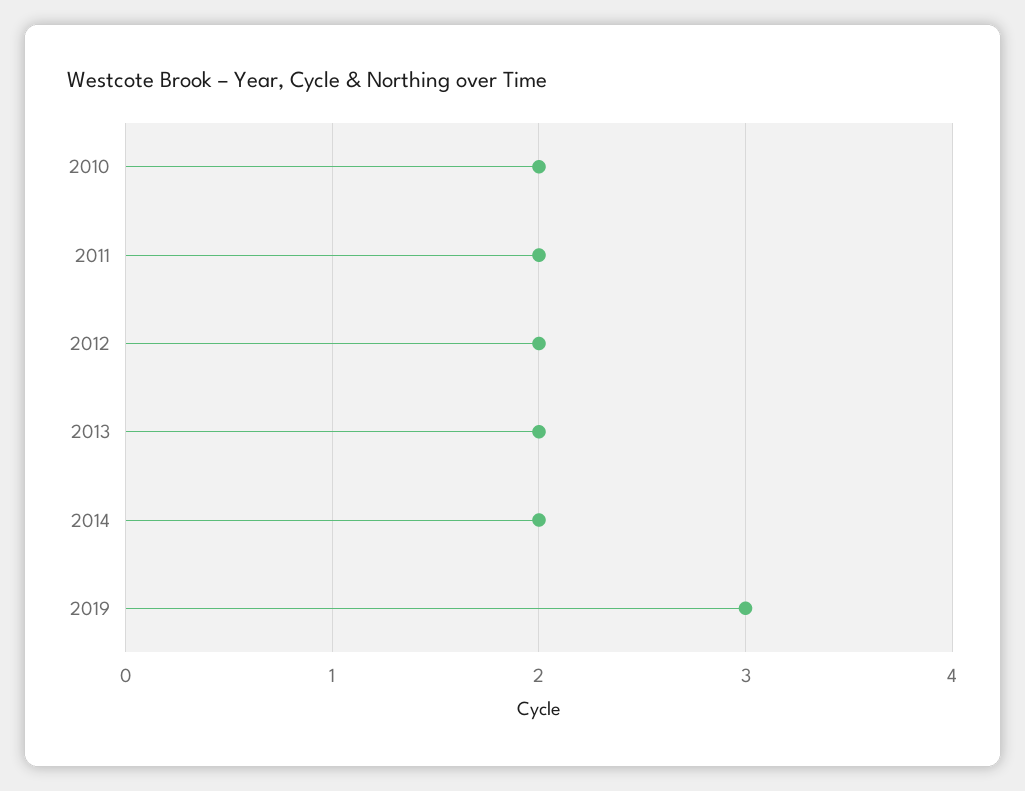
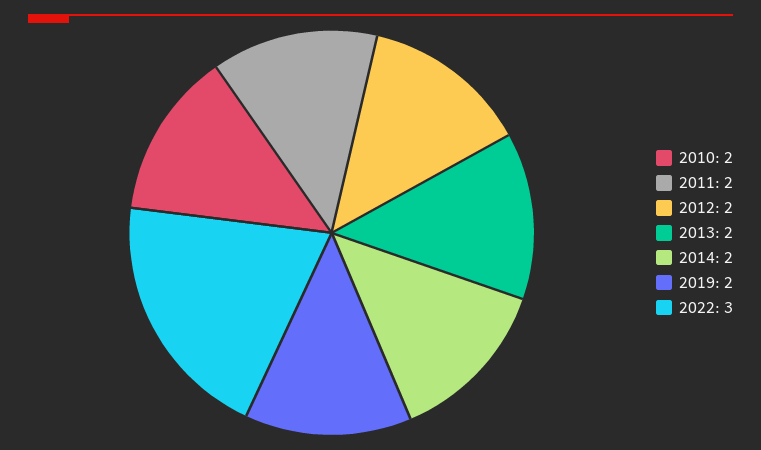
2019: 3 -> 2
2022: none -> 3

